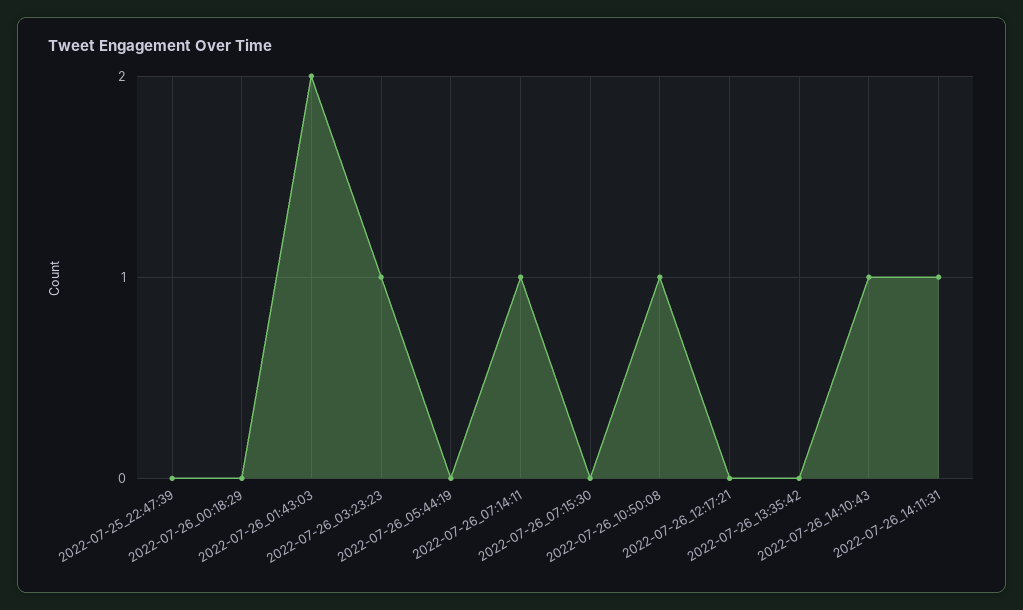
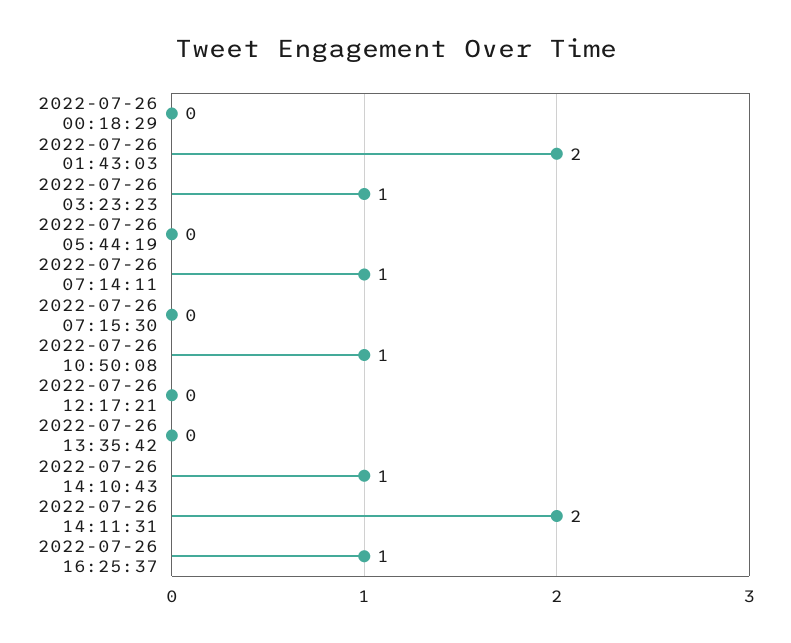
2022-07-25_22:47:39: 0 -> none
2022-07-26_14:11:31: 1 -> 2
2022-07-26 16:25:37: none -> 1

